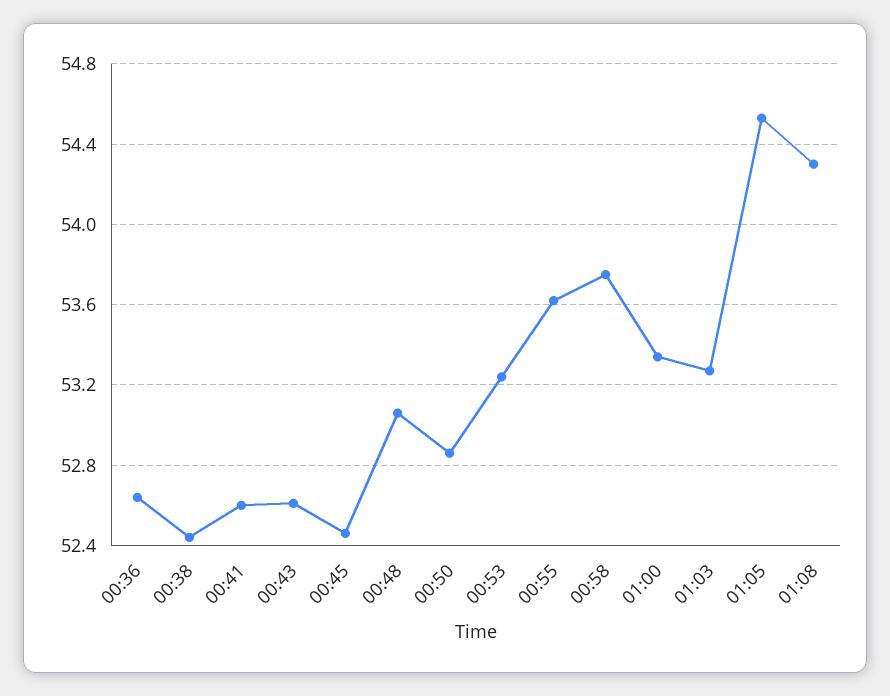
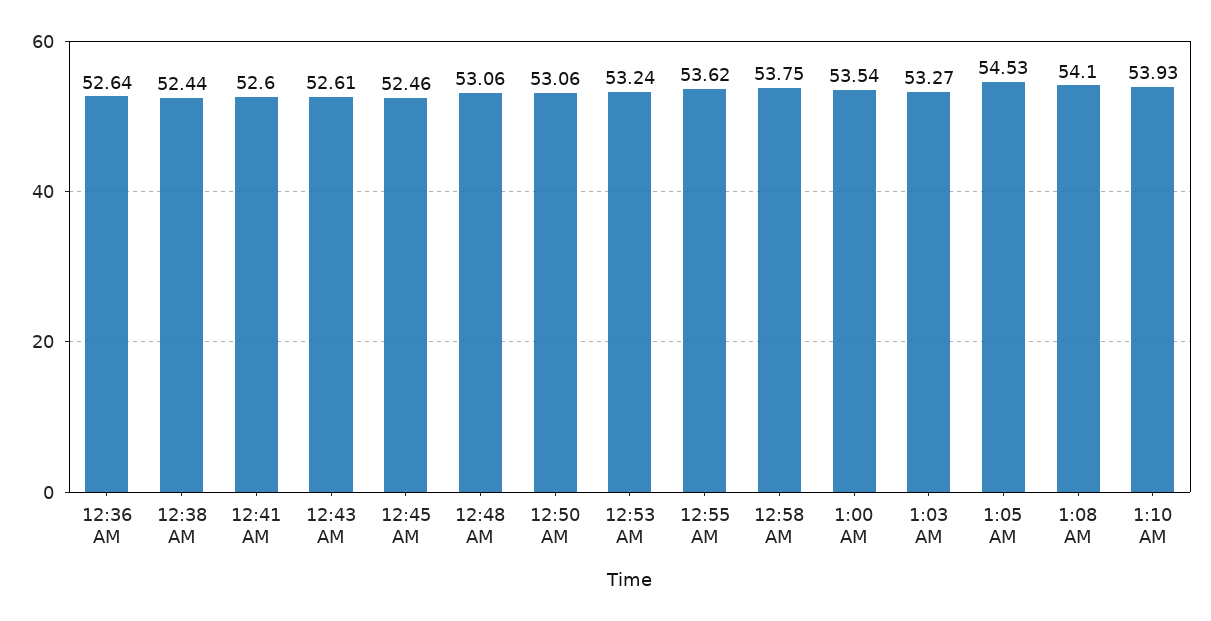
00:50: 52.85 -> 53.06
01:00: 53.35 -> 53.54
01:08: 54.3 -> 54.1
1:10 AM: none -> 53.93

